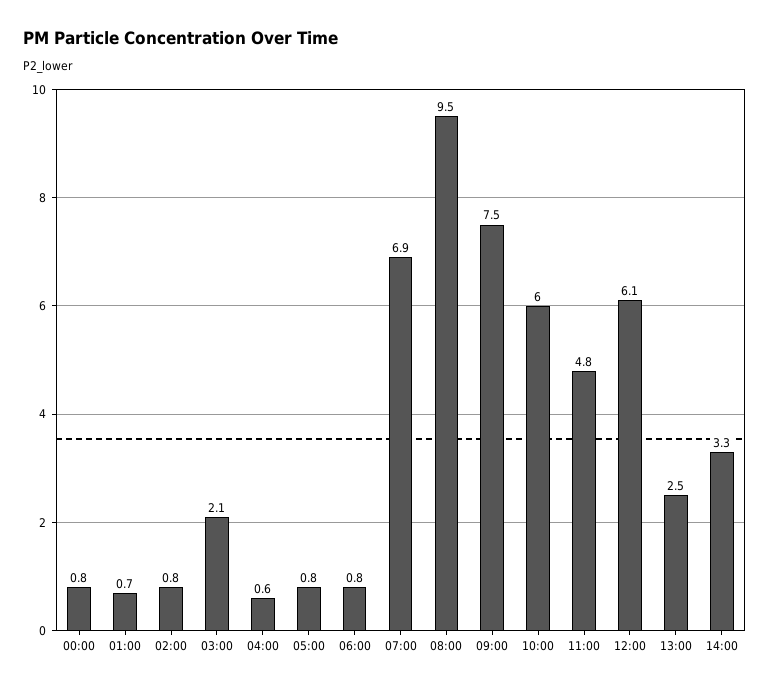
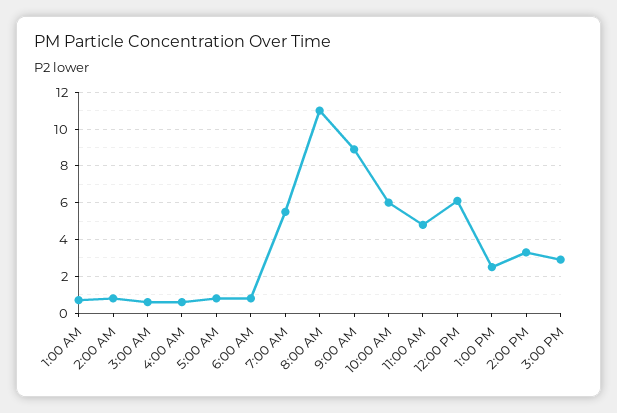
00:00: 0.8 -> none
03:00: 2.1 -> 0.5
07:00: 6.9 -> 5.5
08:00: 9.5 -> 11
09:00: 7.5 -> 9
3:00 PM: none -> 3

